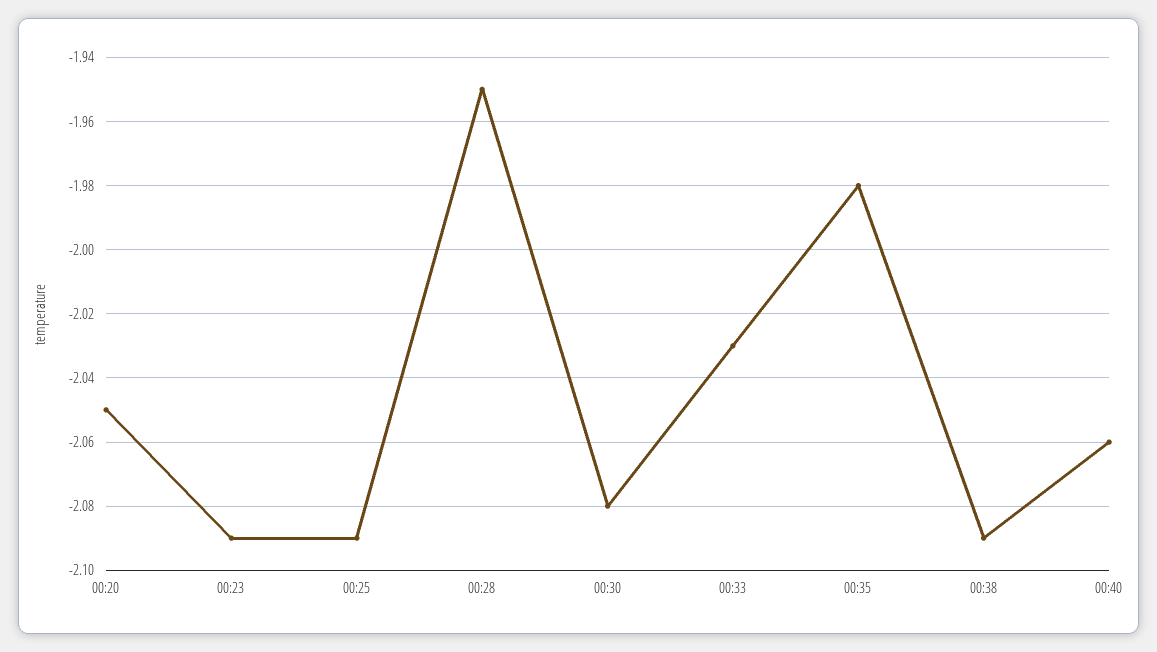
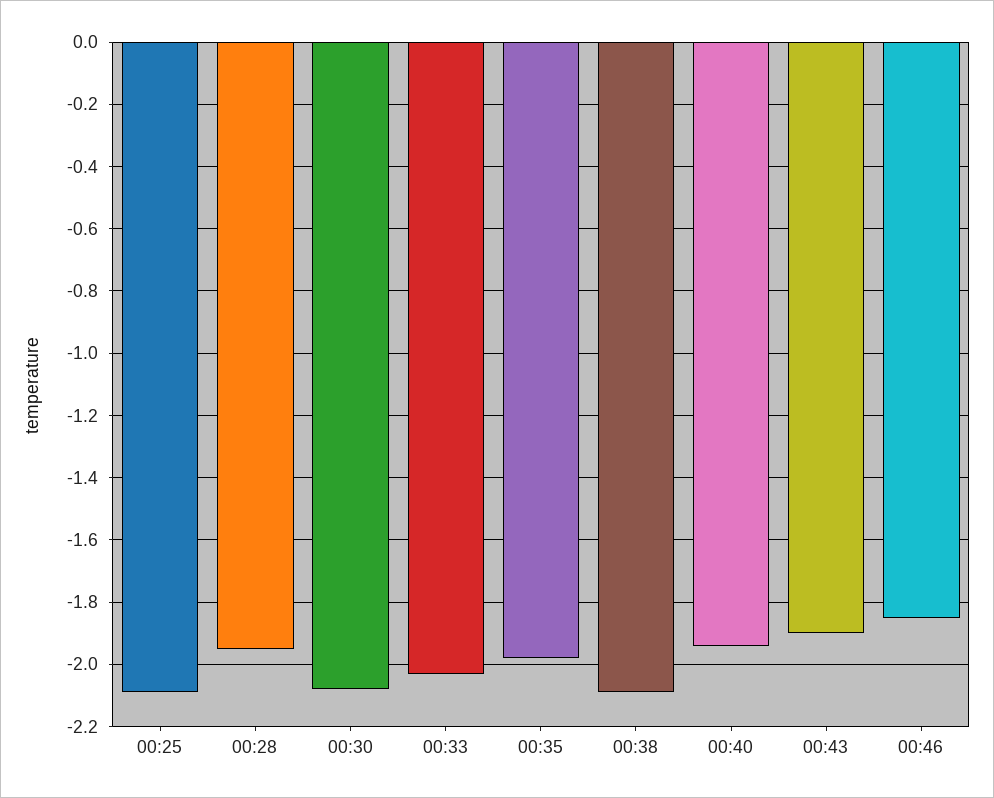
00:20: -2.05 -> none
00:23: -2.09 -> none
00:40: -2.06 -> -1.95
00:43: none -> -1.9
00:46: none -> -1.85

